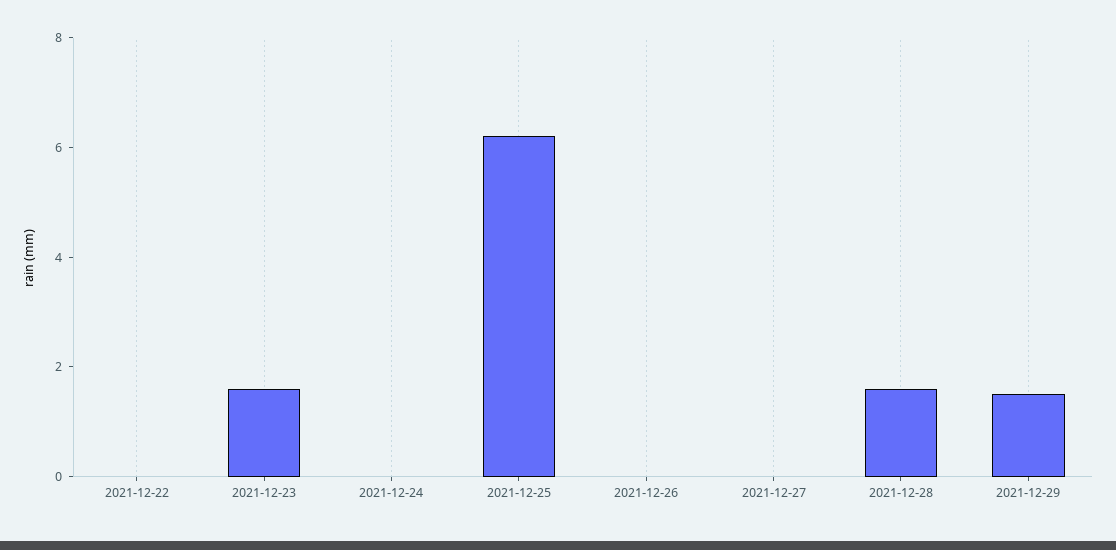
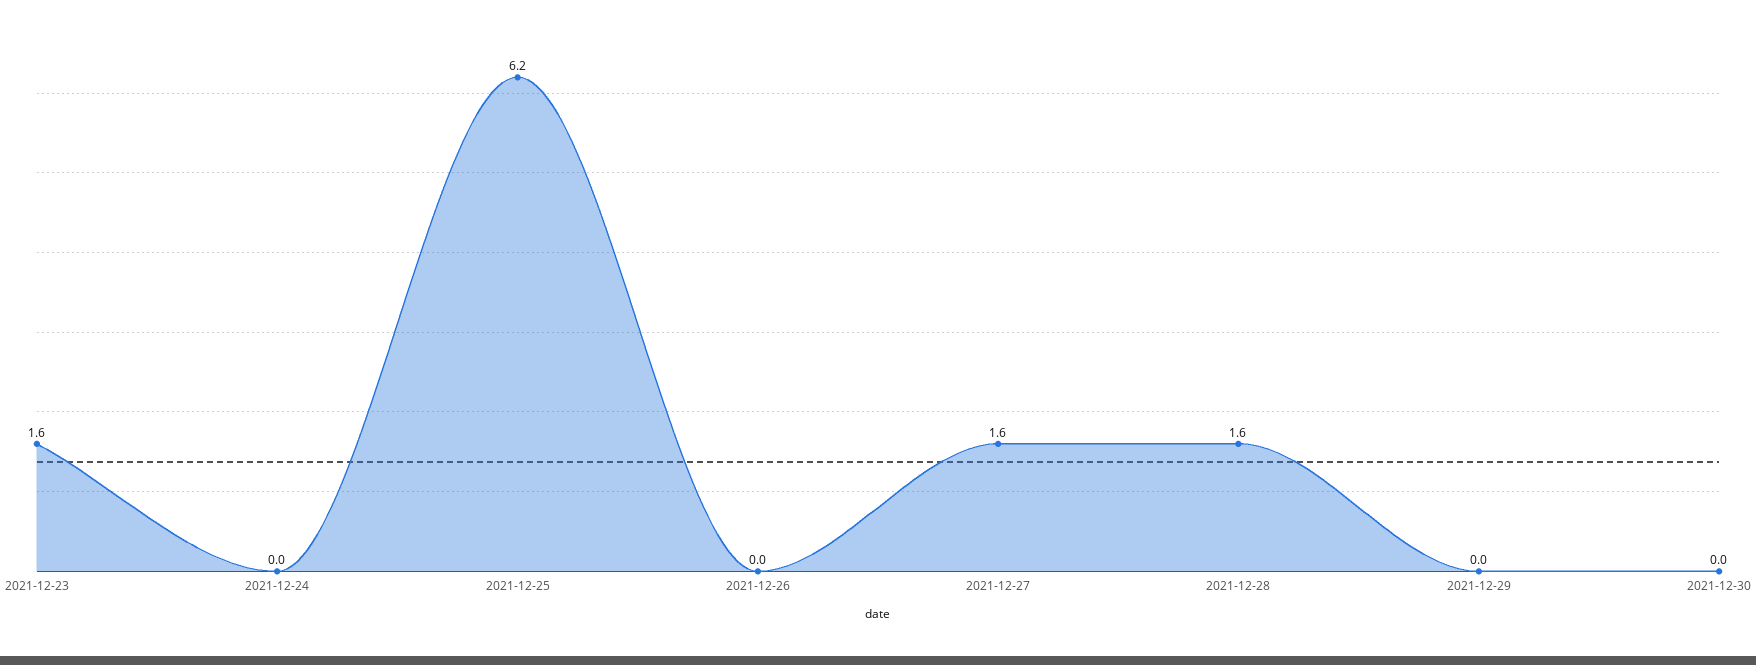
2021-12-22: 0 -> none
2021-12-27: 0 -> 1.6
2021-12-29: 1.5 -> 0
2021-12-30: none -> 0

